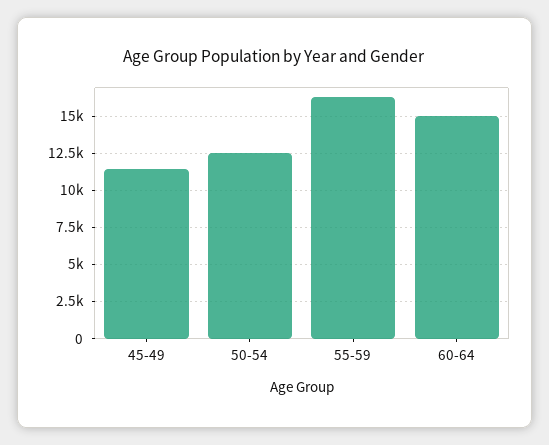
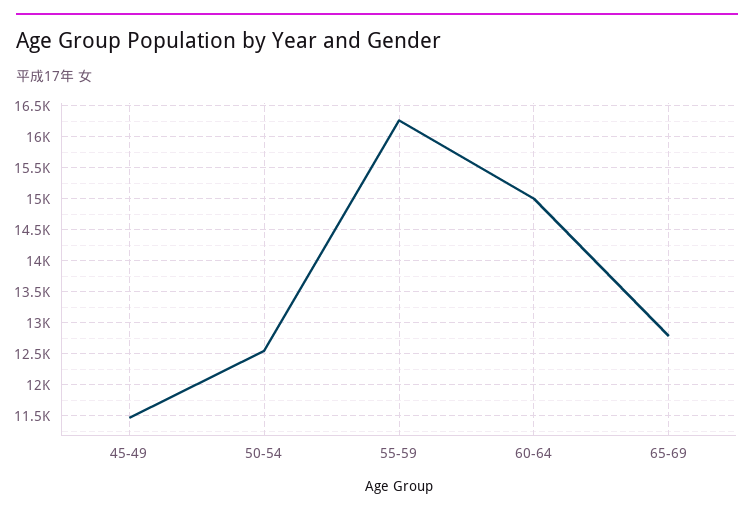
65-69: none -> 12800

